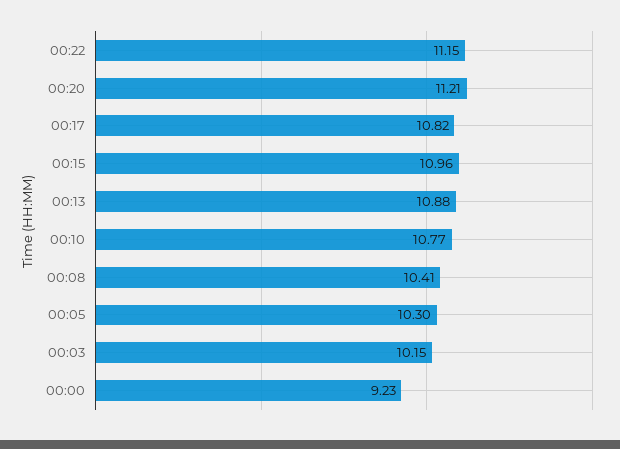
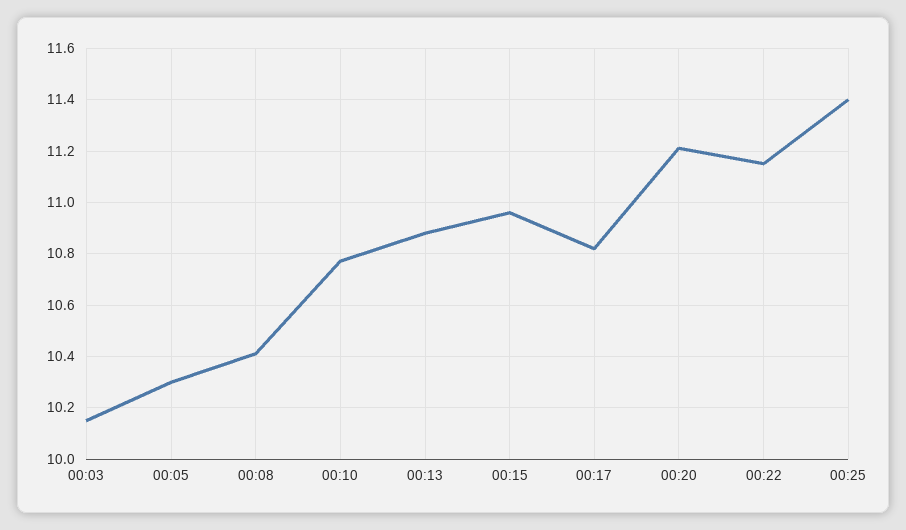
00:00: 9.23 -> none
00:25: none -> 11.4

